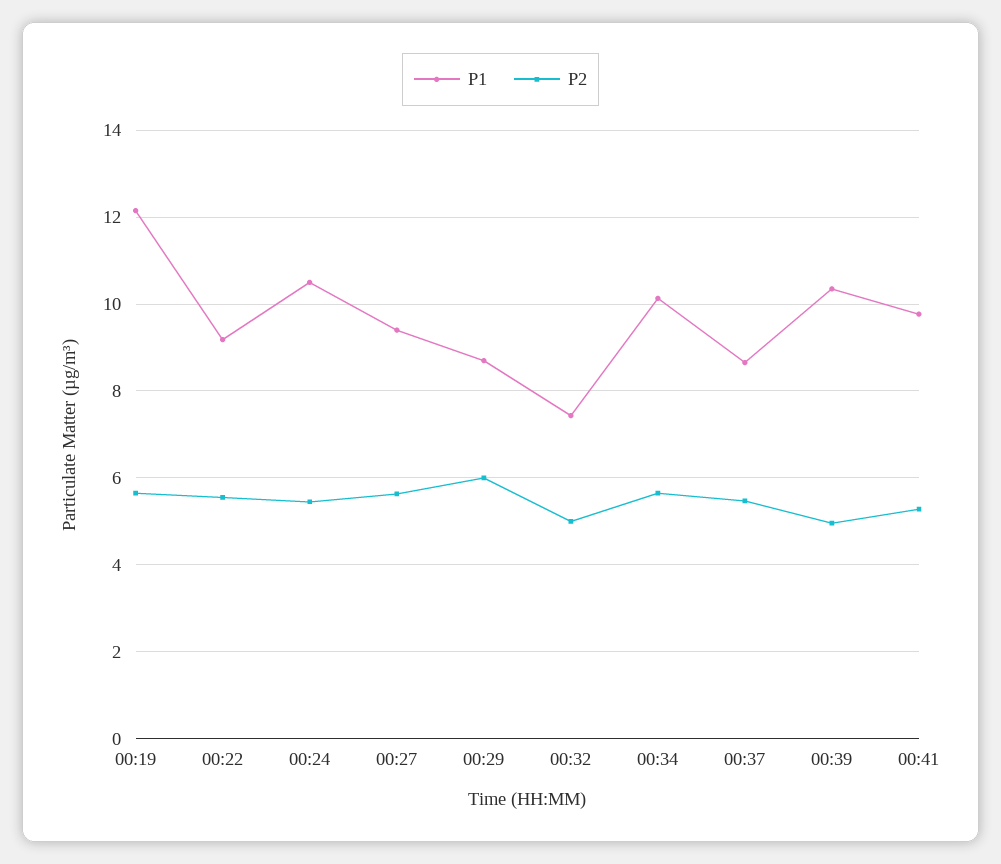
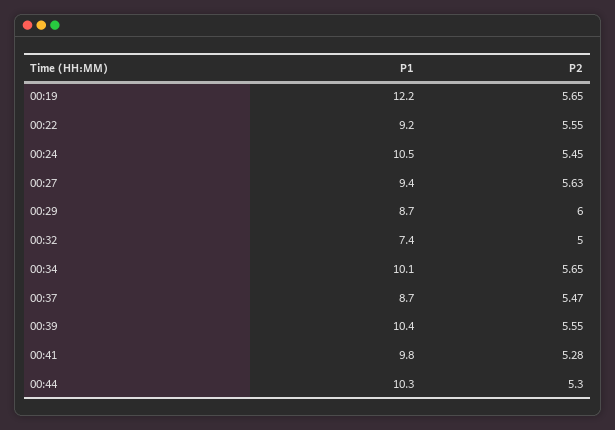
P2, 00:39: 5 -> 5.55
P1, 00:44: none -> 10.3
P2, 00:44: none -> 5.3

